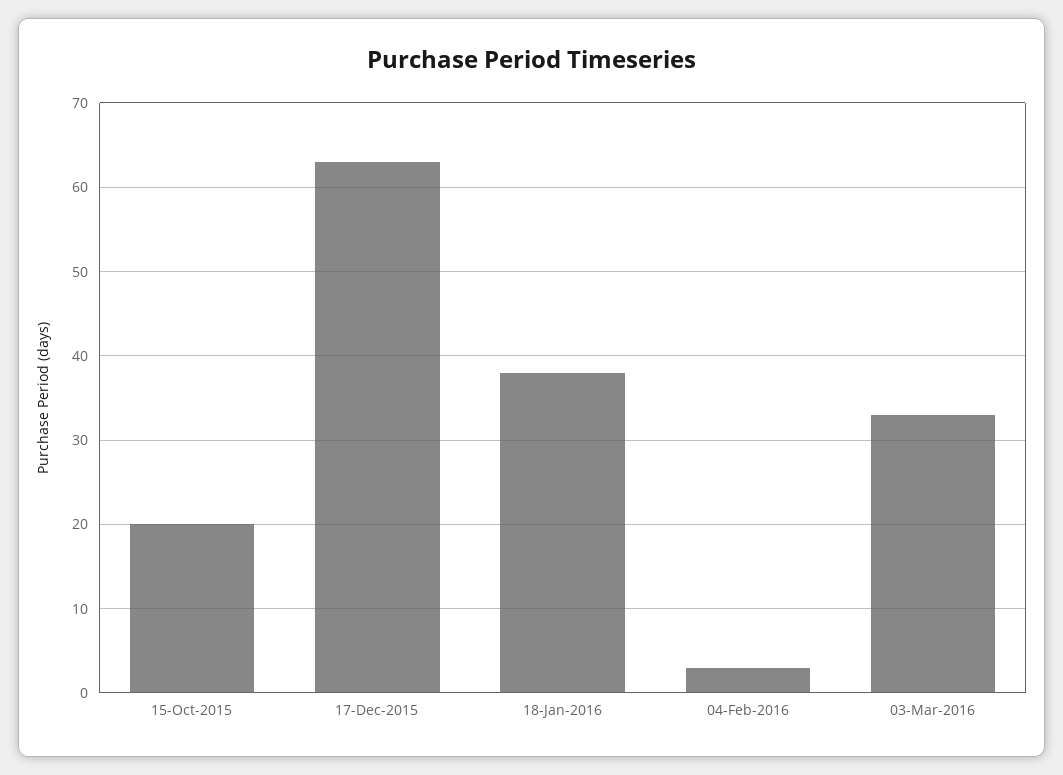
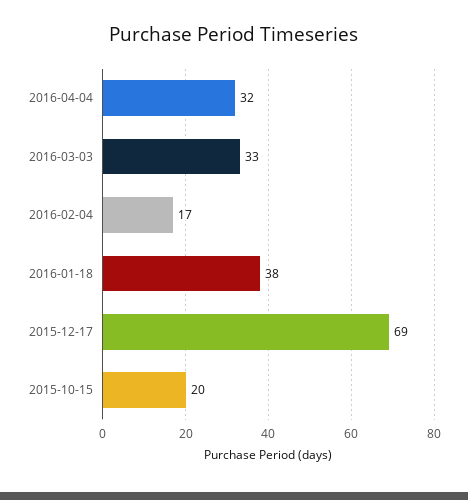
17-Dec-2015: 63 -> 69
04-Feb-2016: 3 -> 17
2016-04-04: none -> 32

